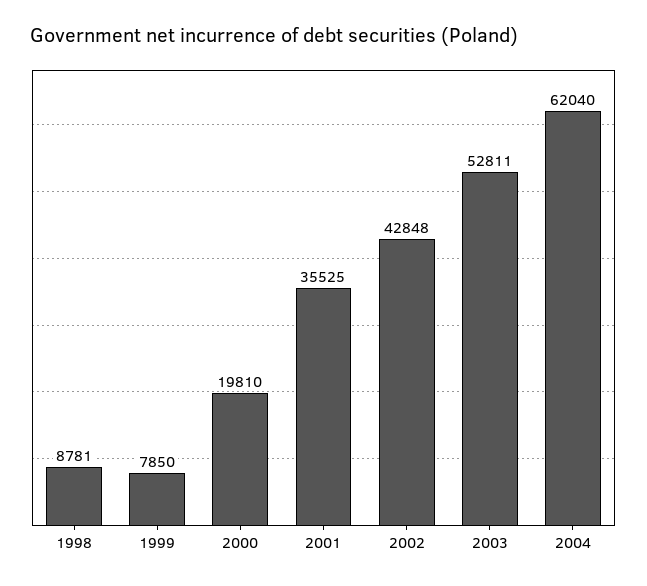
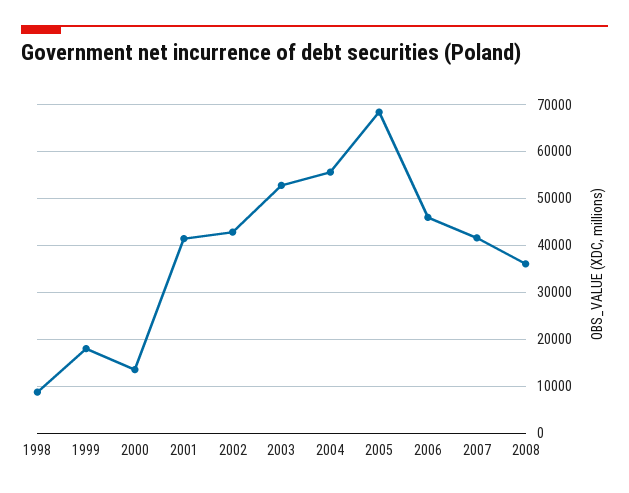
1999: 7850 -> 18000
2000: 19810 -> 14000
2001: 35525 -> 42000
2004: 62040 -> 56000
2005: none -> 68000
2006: none -> 46000
2007: none -> 42000
2008: none -> 36000

